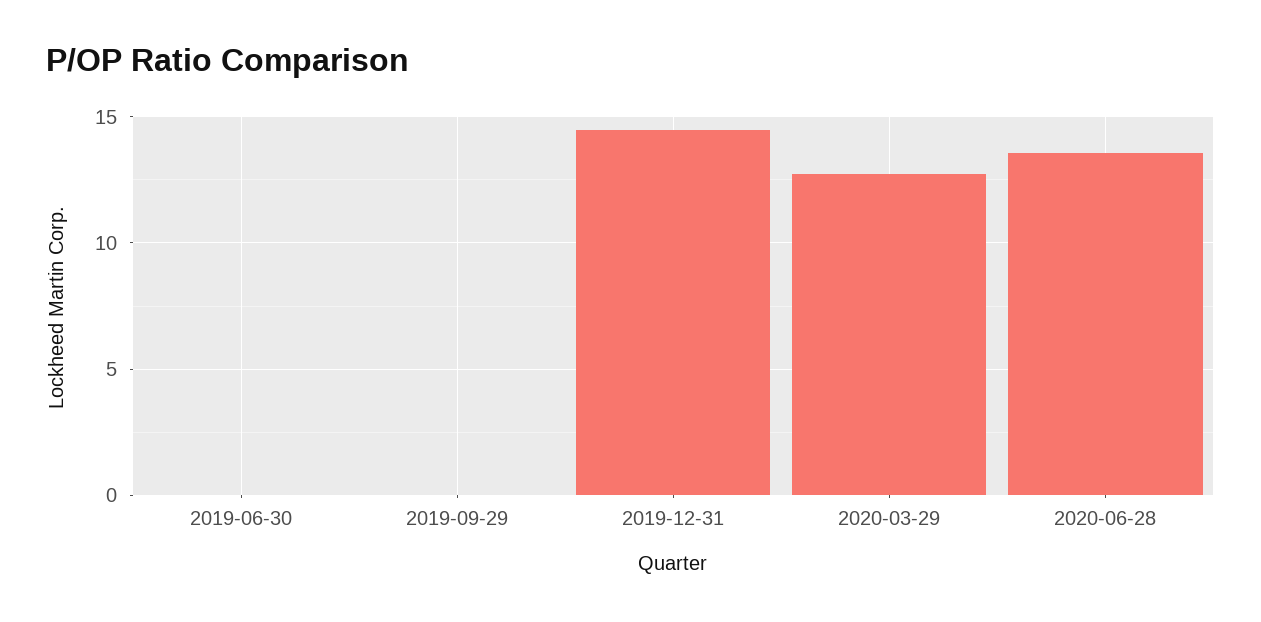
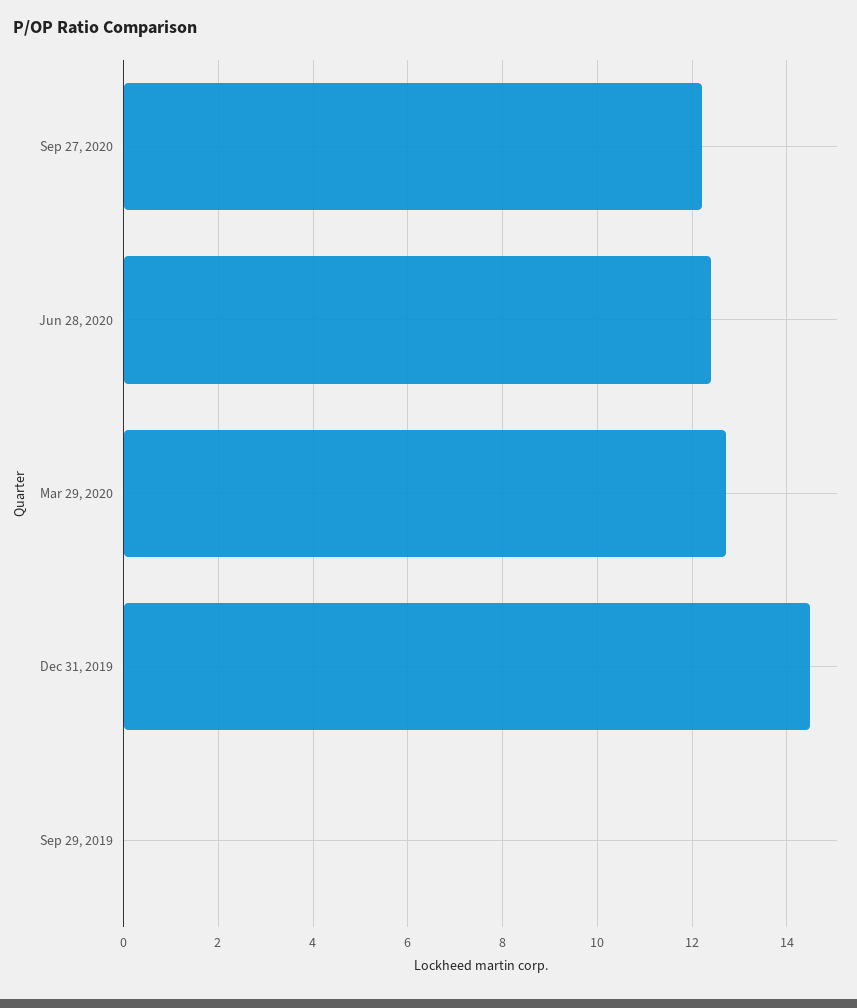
2019-06-30: 0 -> none
2020-06-28: 13.5 -> 12.4
Sep 27, 2020: none -> 12.2

